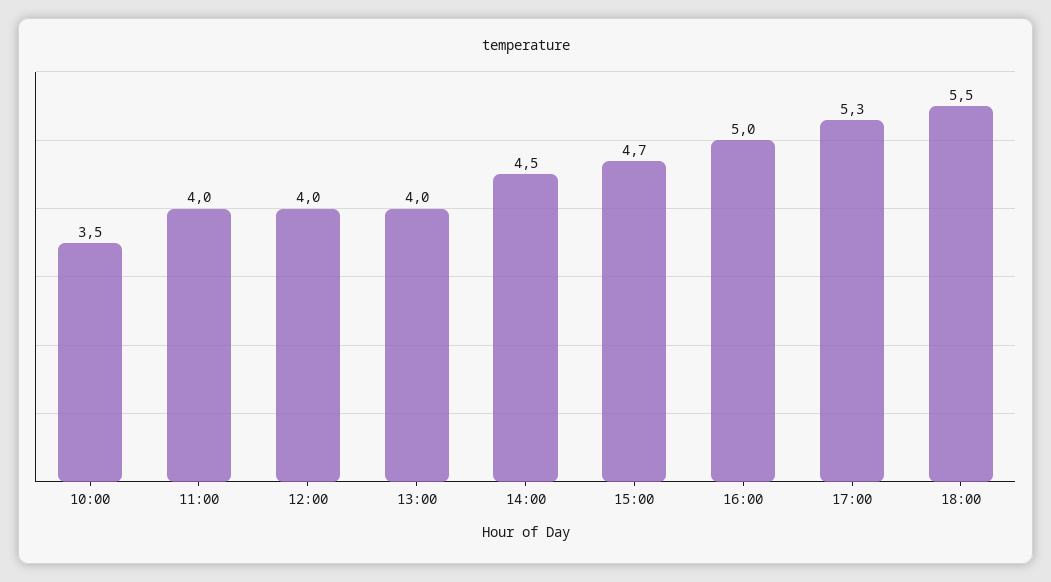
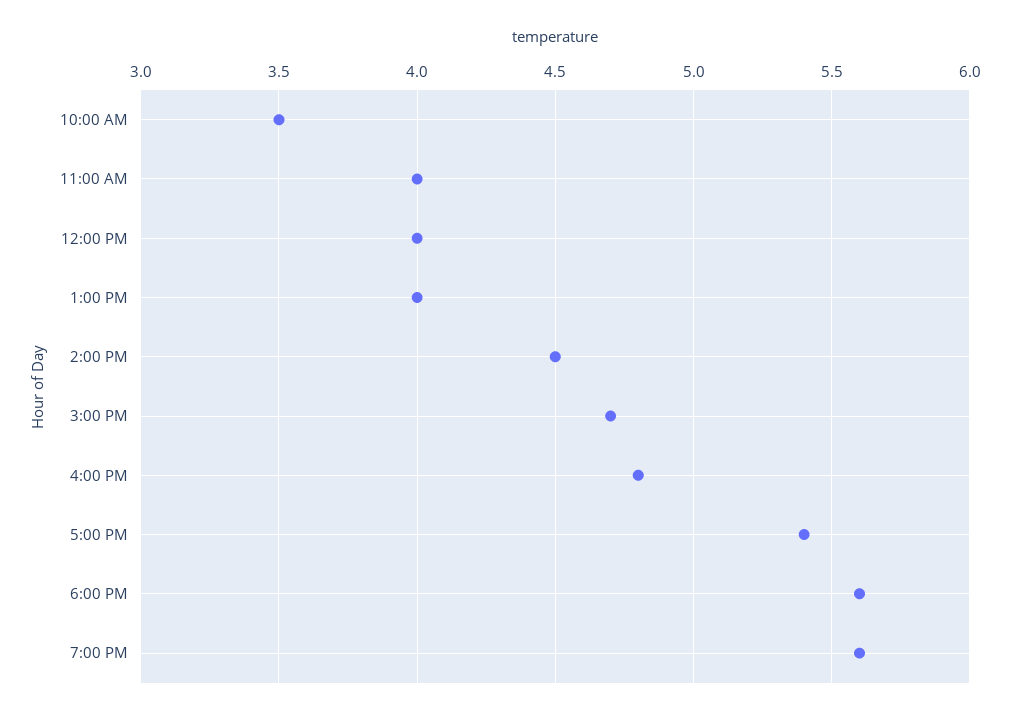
16:00: 5 -> 4.8
17:00: 5.3 -> 5.4
18:00: 5.5 -> 5.6
7:00 PM: none -> 5.6

